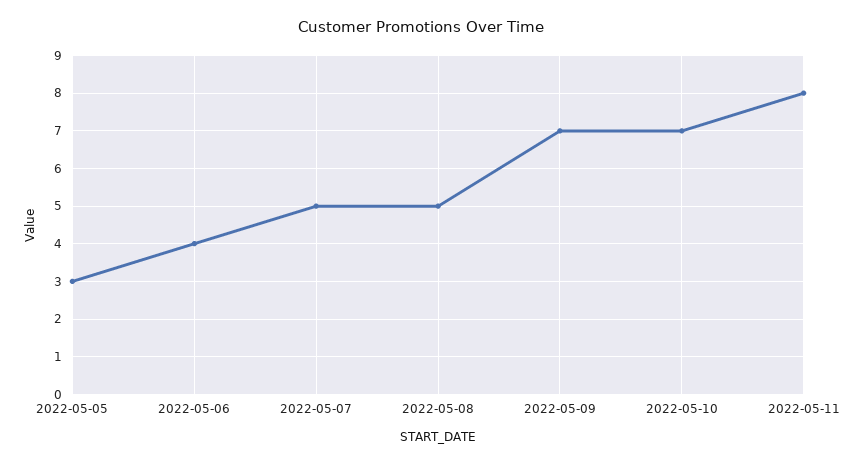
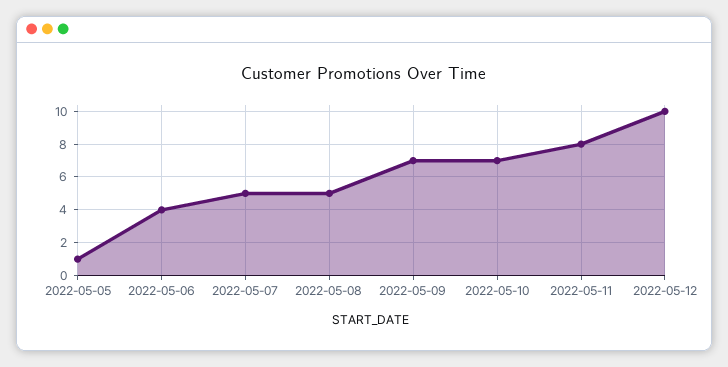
2022-05-05: 3 -> 1
2022-05-12: none -> 10

